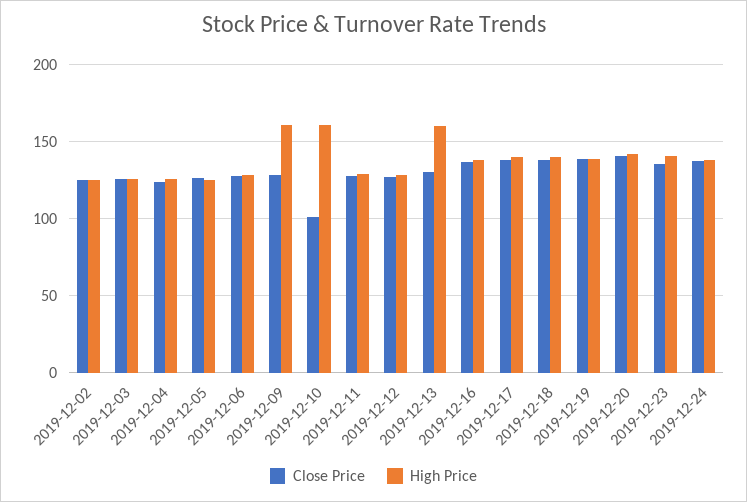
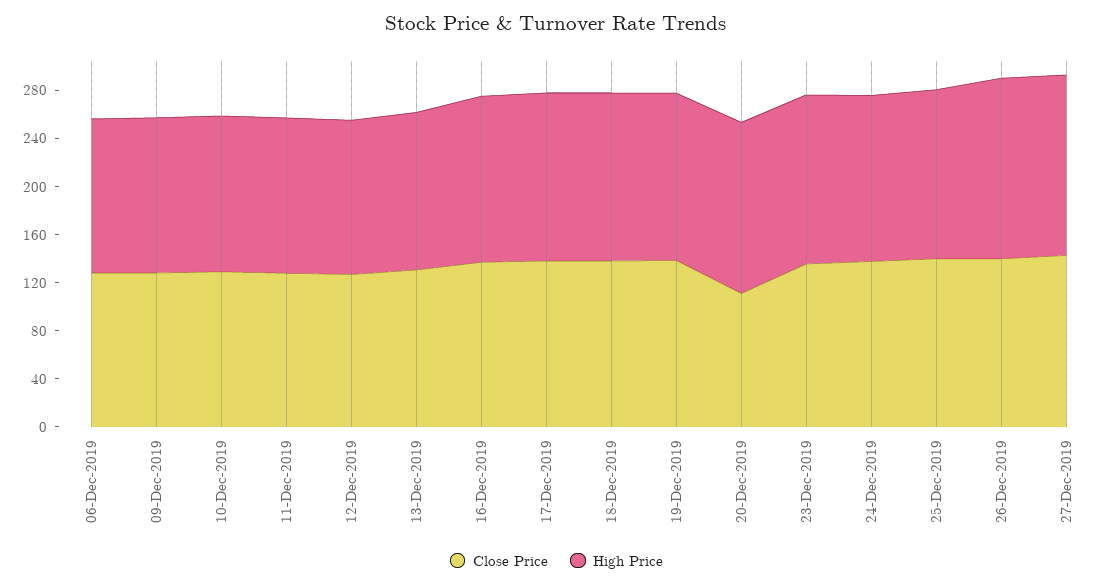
Close Price, 2019-12-02: 125 -> none
High Price, 2019-12-02: 125 -> none
Close Price, 2019-12-03: 125 -> none
High Price, 2019-12-03: 125 -> none
Close Price, 2019-12-04: 125 -> none
High Price, 2019-12-04: 125 -> none
Close Price, 2019-12-05: 125 -> none
High Price, 2019-12-05: 125 -> none
High Price, 2019-12-09: 160 -> 130
Close Price, 2019-12-10: 100 -> 130
High Price, 2019-12-10: 160 -> 130
High Price, 2019-12-13: 160 -> 130
Close Price, 2019-12-20: 140 -> 110
Close Price, 25-Dec-2019: none -> 140
High Price, 25-Dec-2019: none -> 140
Close Price, 26-Dec-2019: none -> 140
High Price, 26-Dec-2019: none -> 150
Close Price, 27-Dec-2019: none -> 140
High Price, 27-Dec-2019: none -> 150

